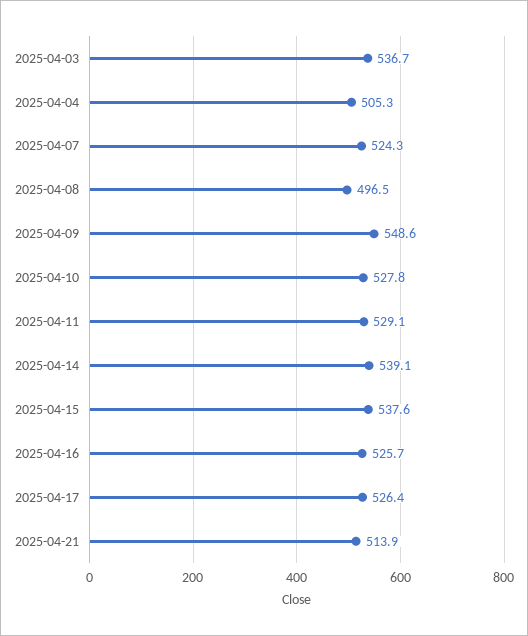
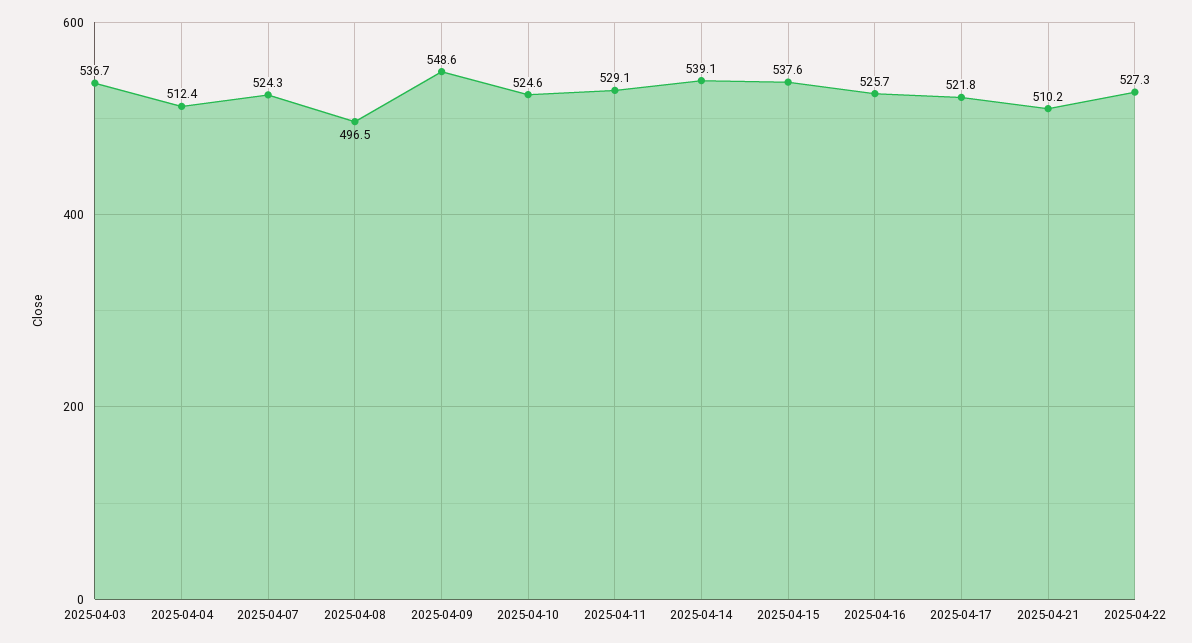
2025-04-04: 505.3 -> 512.4
2025-04-10: 527.8 -> 524.6
2025-04-17: 526.4 -> 521.8
2025-04-21: 513.9 -> 510.2
2025-04-22: none -> 527.3

